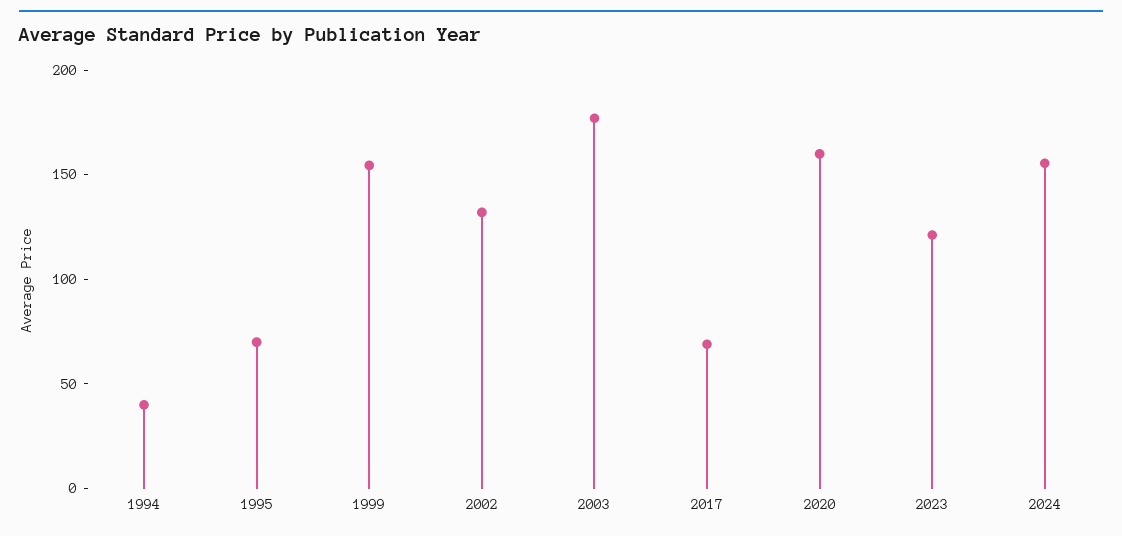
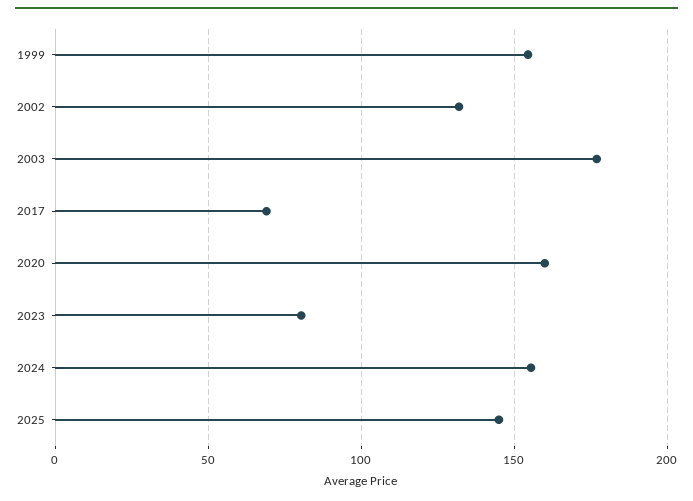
1994: 40 -> none
1995: 70 -> none
2023: 120 -> 80
2025: none -> 145

